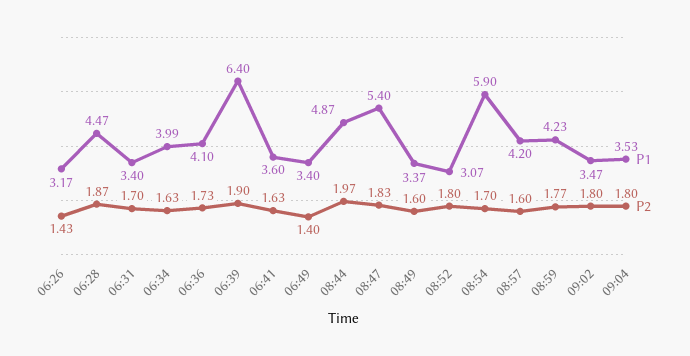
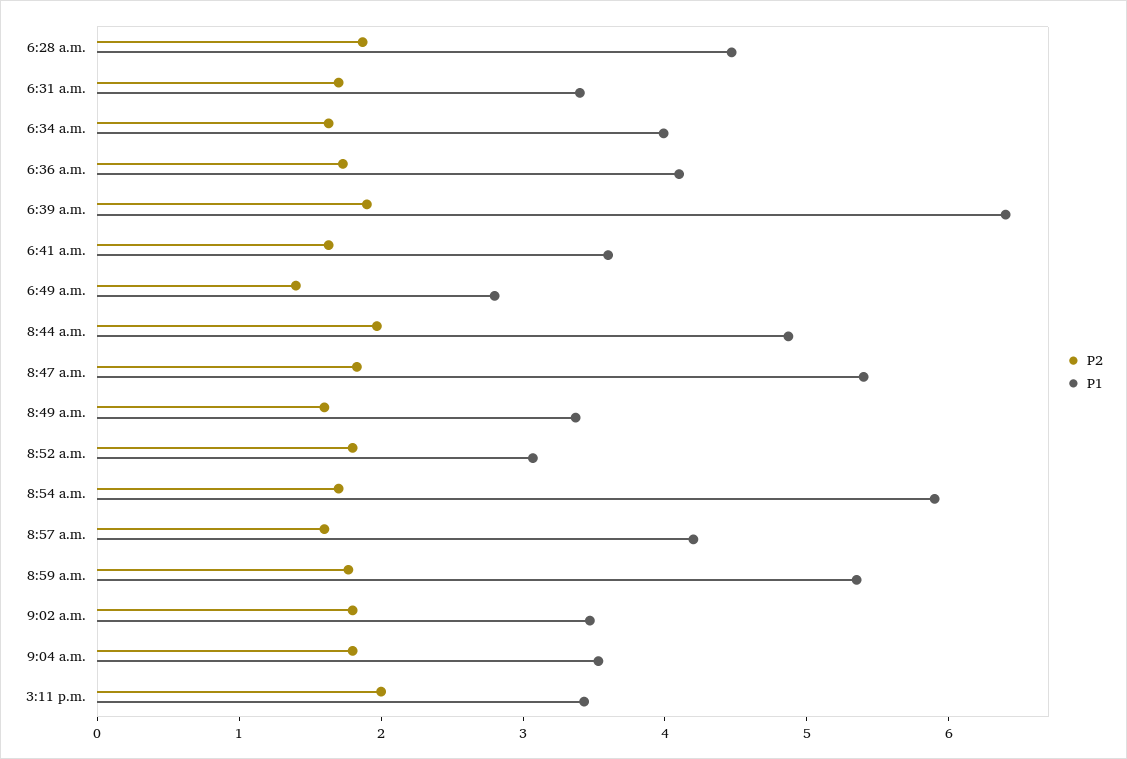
P1, 06:26: 3.17 -> none
P2, 06:26: 1.43 -> none
P1, 06:49: 3.4 -> 2.8
P1, 08:59: 4.23 -> 5.4
P2, 3:11 p.m.: none -> 2
P1, 3:11 p.m.: none -> 3.4

